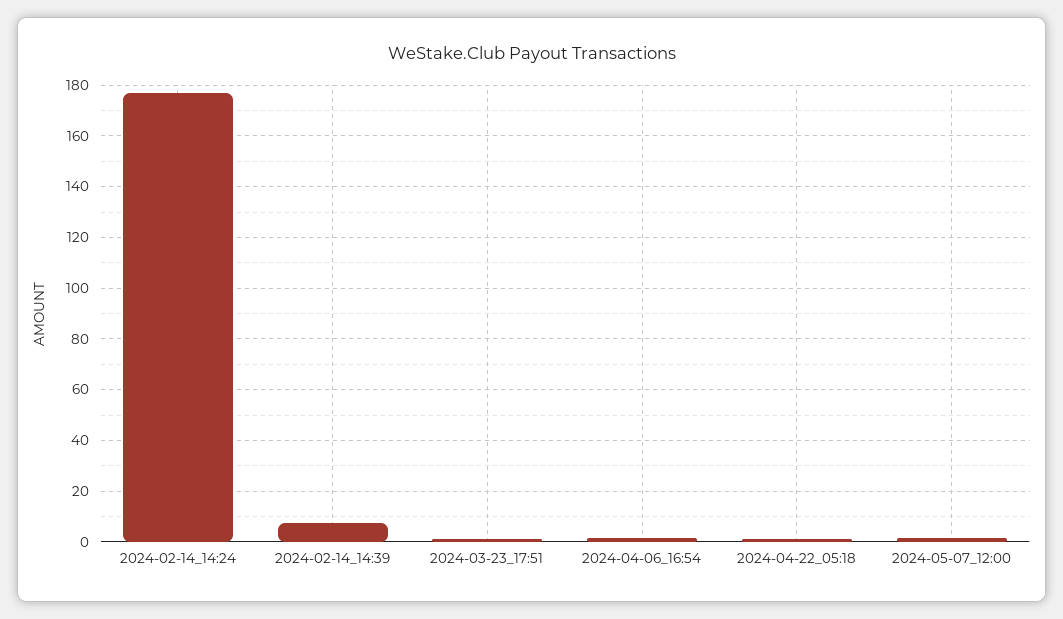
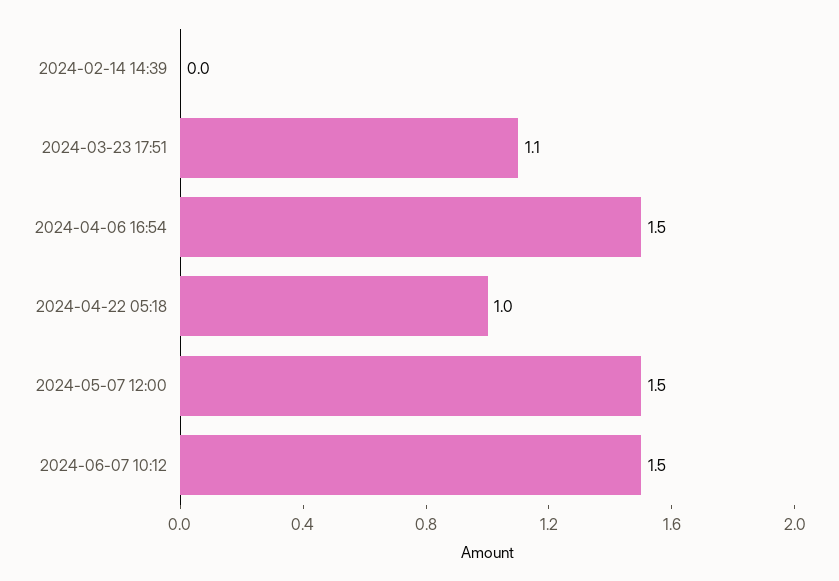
2024-02-14_14:24: 177.5 -> none
2024-02-14_14:39: 7.5 -> 0
2024-06-07 10:12: none -> 1.5

